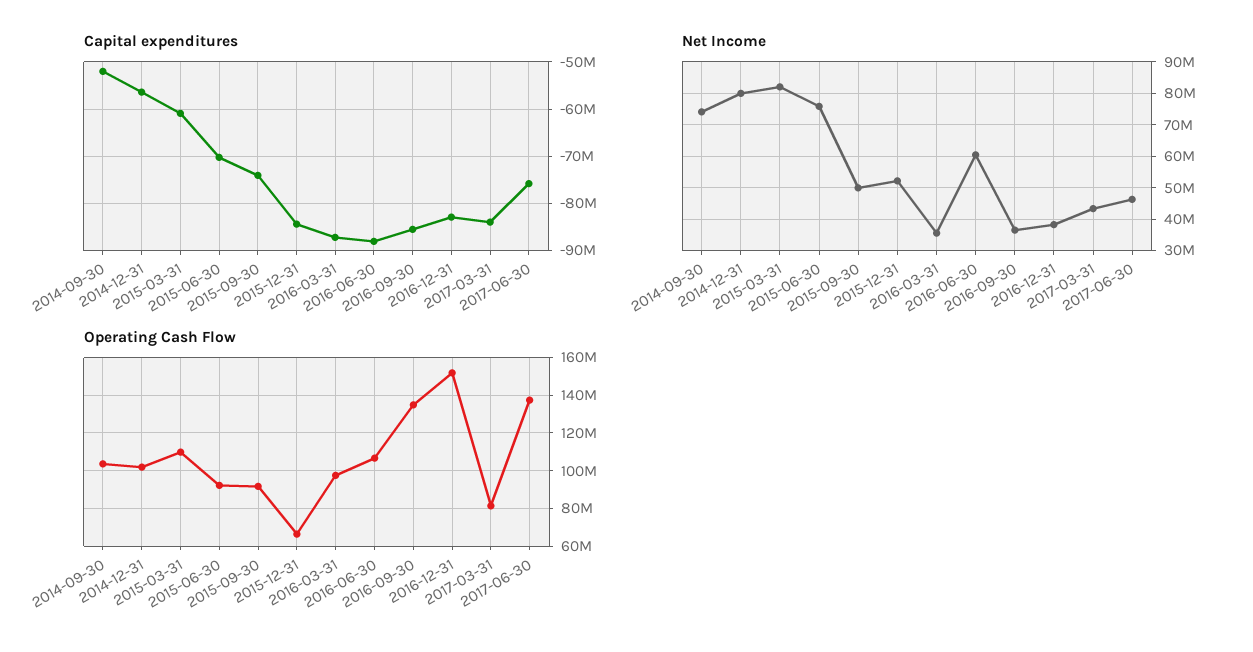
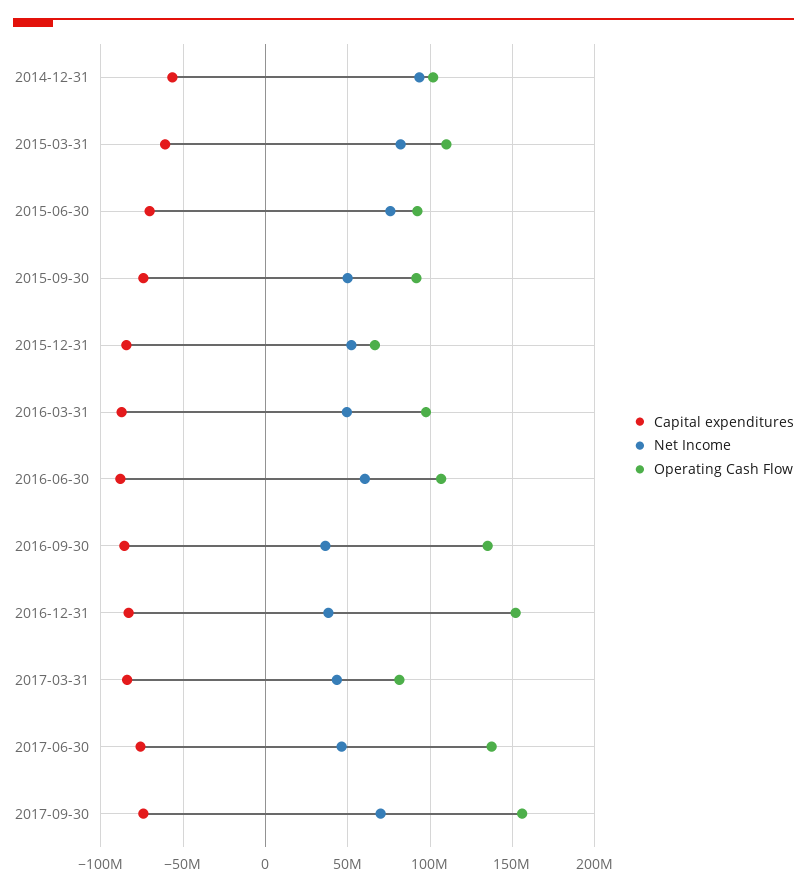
Capital expenditures, 2014-09-30: -52000000 -> none
Net Income, 2014-09-30: 74000000 -> none
Net Income, 2014-12-31: 80000000 -> 95000000
Net Income, 2016-03-31: 36000000 -> 50000000
Operating Cash Flow, 2014-09-30: 105000000 -> none
Capital expenditures, 2017-09-30: none -> -75000000
Net Income, 2017-09-30: none -> 70000000
Operating Cash Flow, 2017-09-30: none -> 155000000

